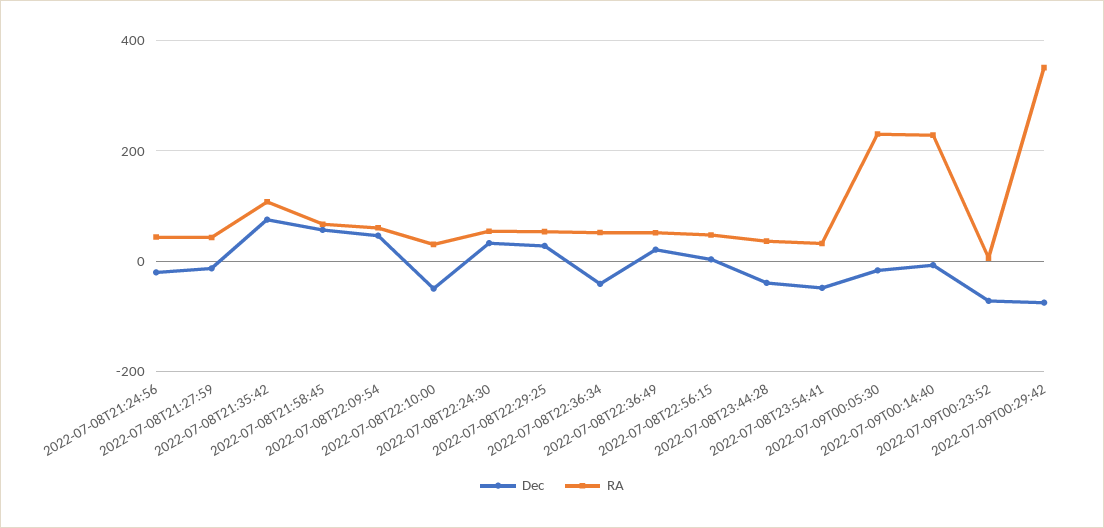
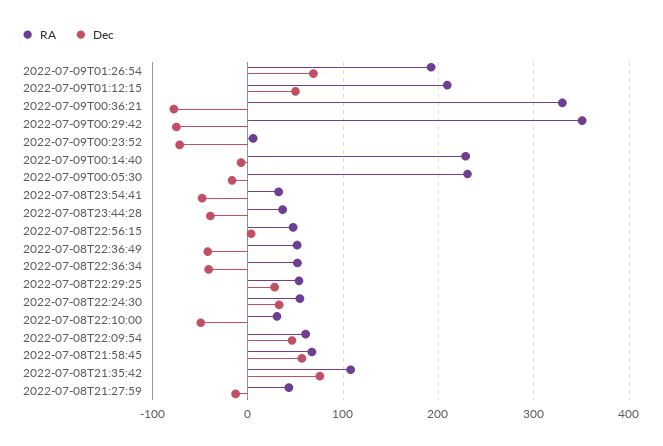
Dec, 2022-07-08T21:24:56: -20 -> none
RA, 2022-07-08T21:24:56: 40 -> none
Dec, 2022-07-08T22:36:49: 20 -> -40
RA, 2022-07-09T01:26:54: none -> 190
Dec, 2022-07-09T01:26:54: none -> 70
RA, 2022-07-09T01:12:15: none -> 210
Dec, 2022-07-09T01:12:15: none -> 50
RA, 2022-07-09T00:36:21: none -> 330
Dec, 2022-07-09T00:36:21: none -> -80

